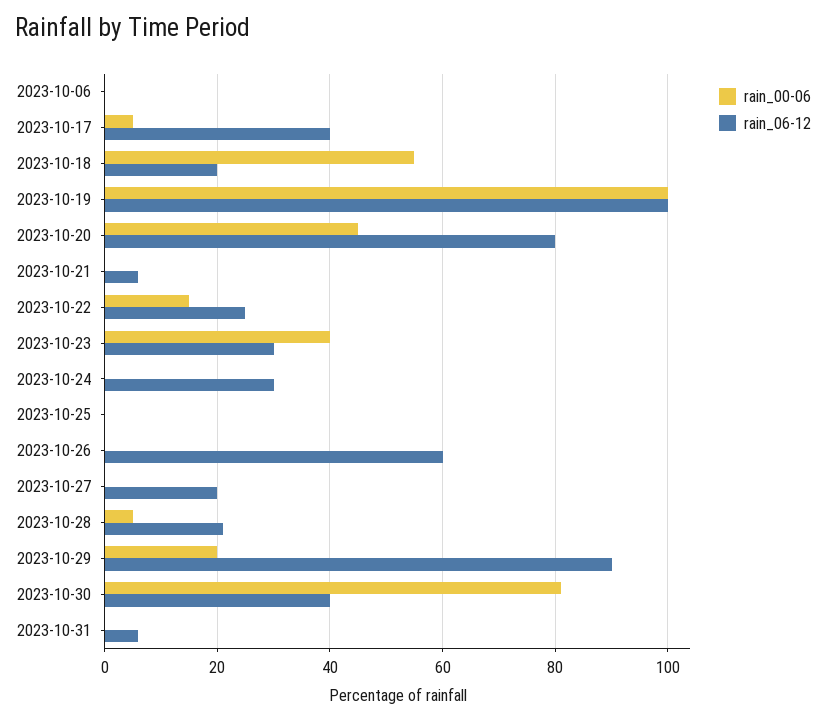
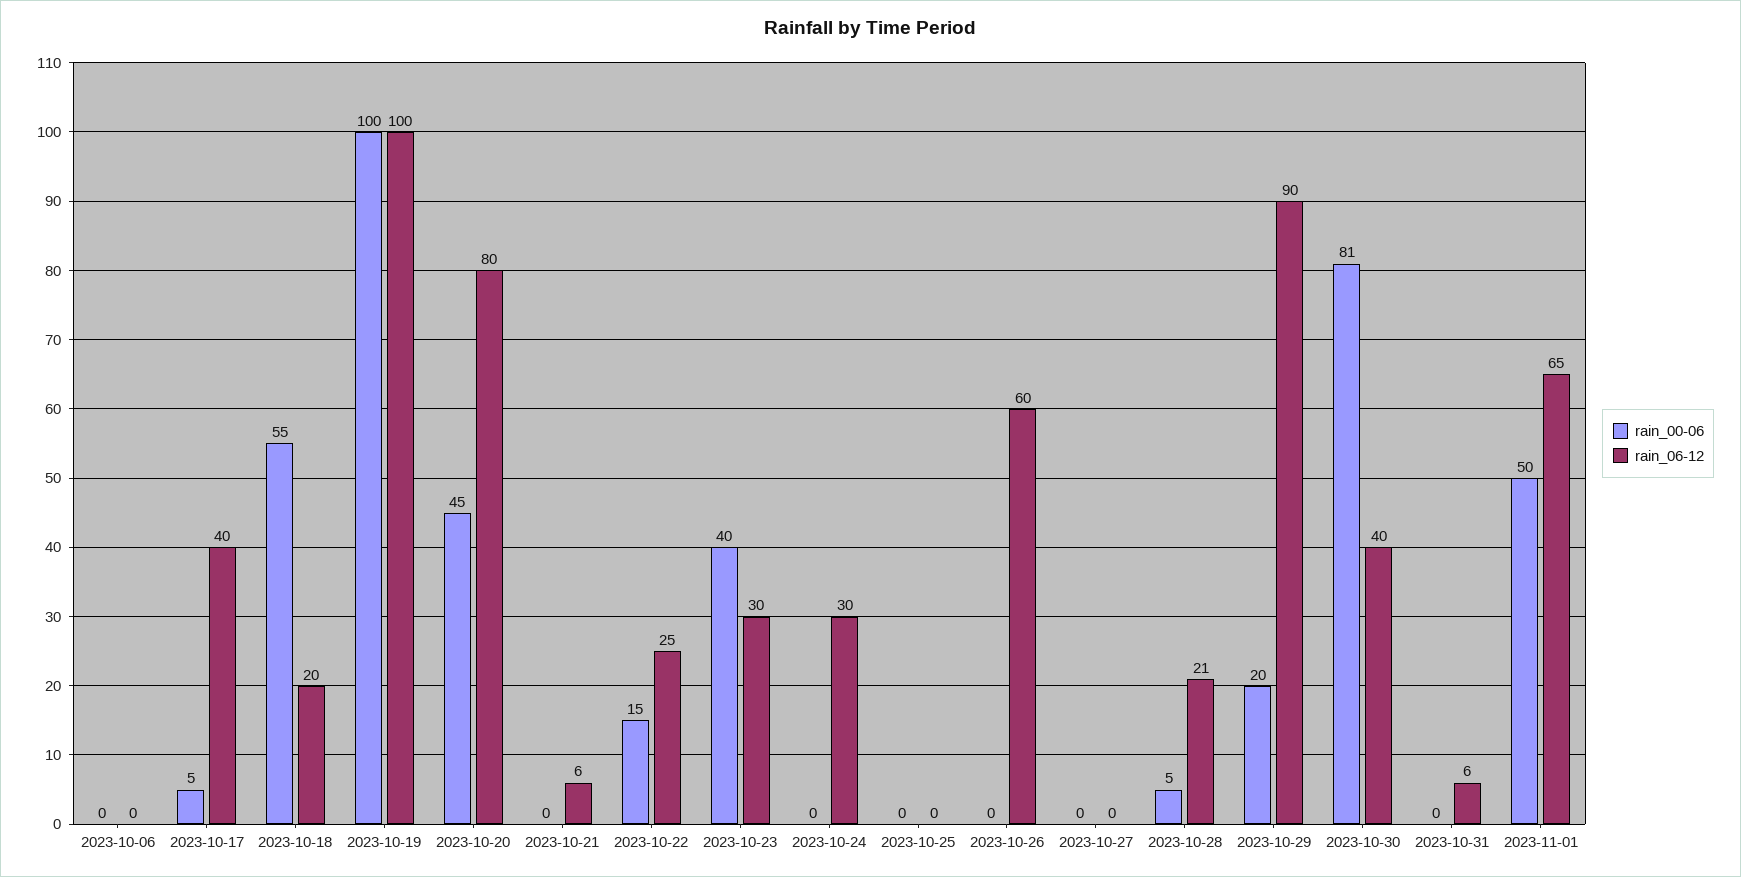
rain_06-12, 2023-10-27: 20 -> 0
rain_00-06, 2023-11-01: none -> 50
rain_06-12, 2023-11-01: none -> 65

